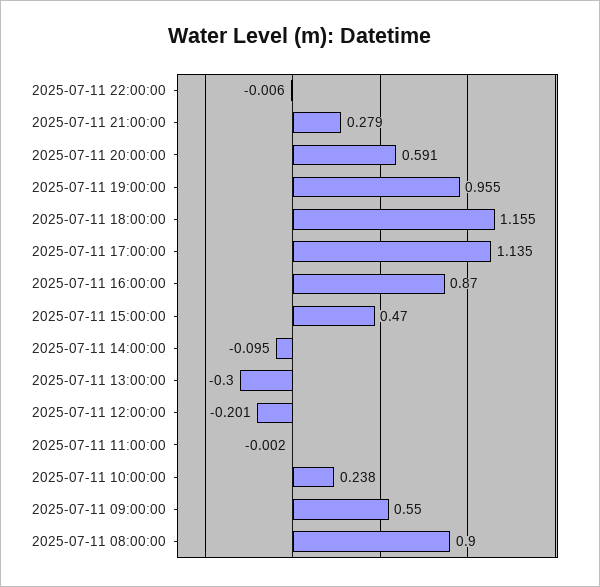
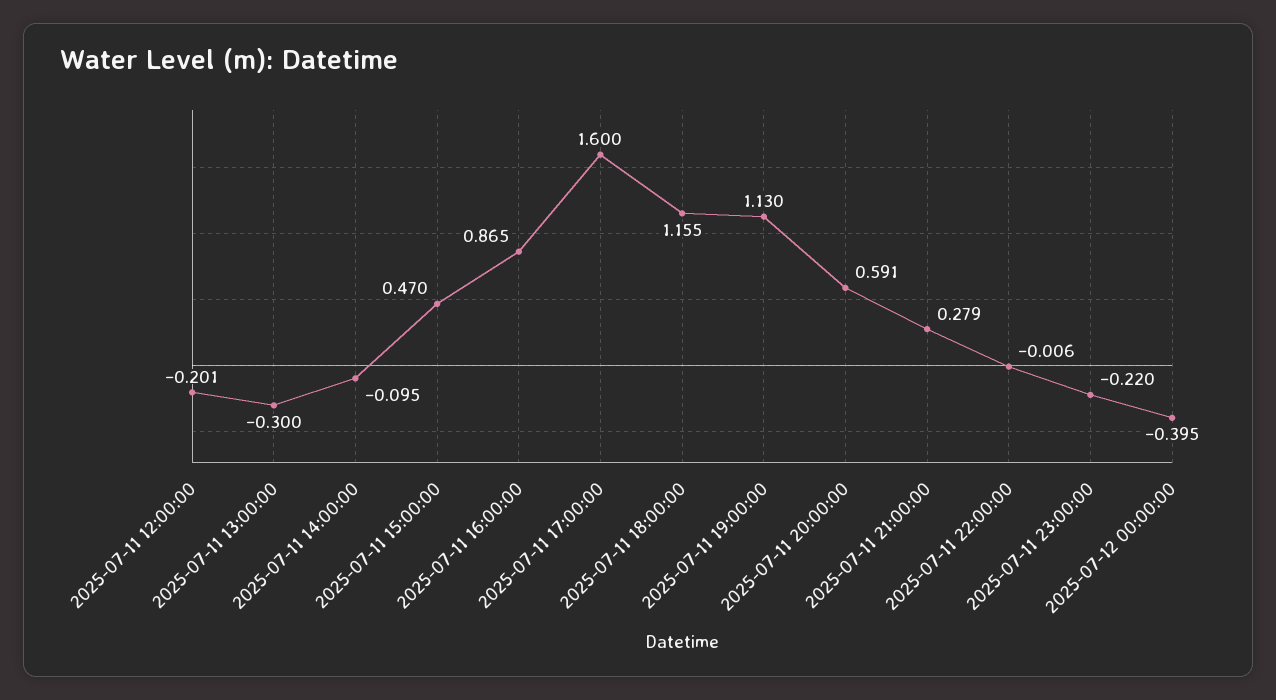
2025-07-11 19:00:00: 0.955 -> 1.13
2025-07-11 17:00:00: 1.135 -> 1.6
2025-07-11 16:00:00: 0.87 -> 0.865
2025-07-11 11:00:00: -0.002 -> none
2025-07-11 10:00:00: 0.238 -> none
2025-07-11 09:00:00: 0.55 -> none
2025-07-11 08:00:00: 0.9 -> none
2025-07-11 23:00:00: none -> -0.22
2025-07-12 00:00:00: none -> -0.395

